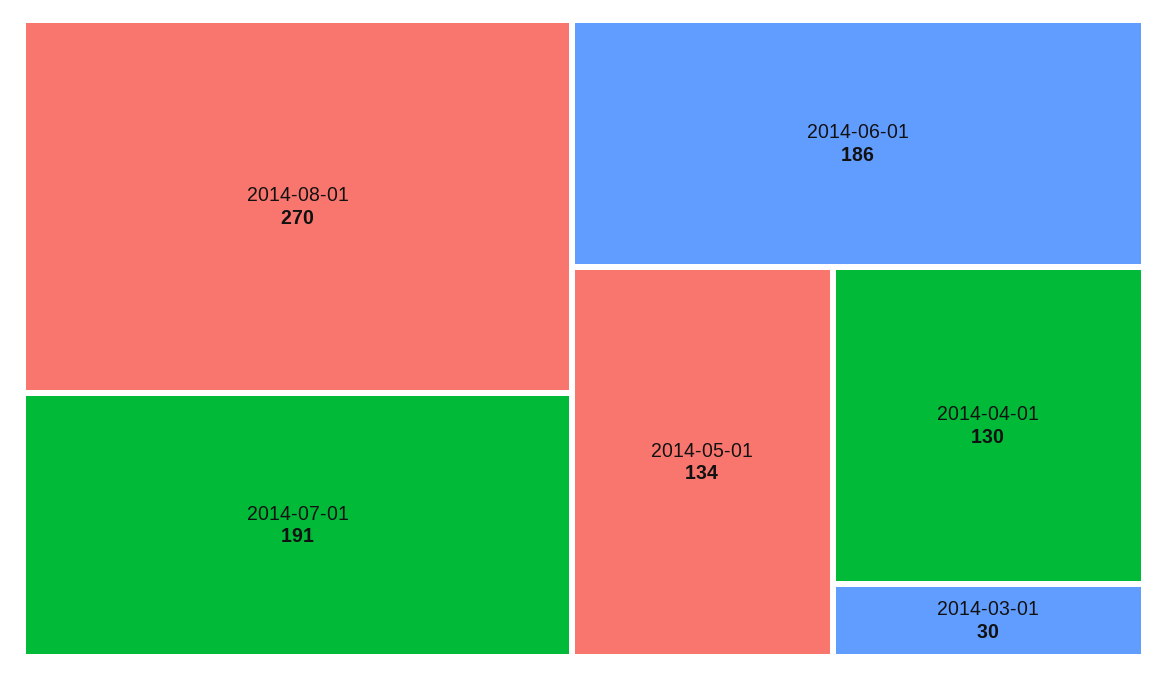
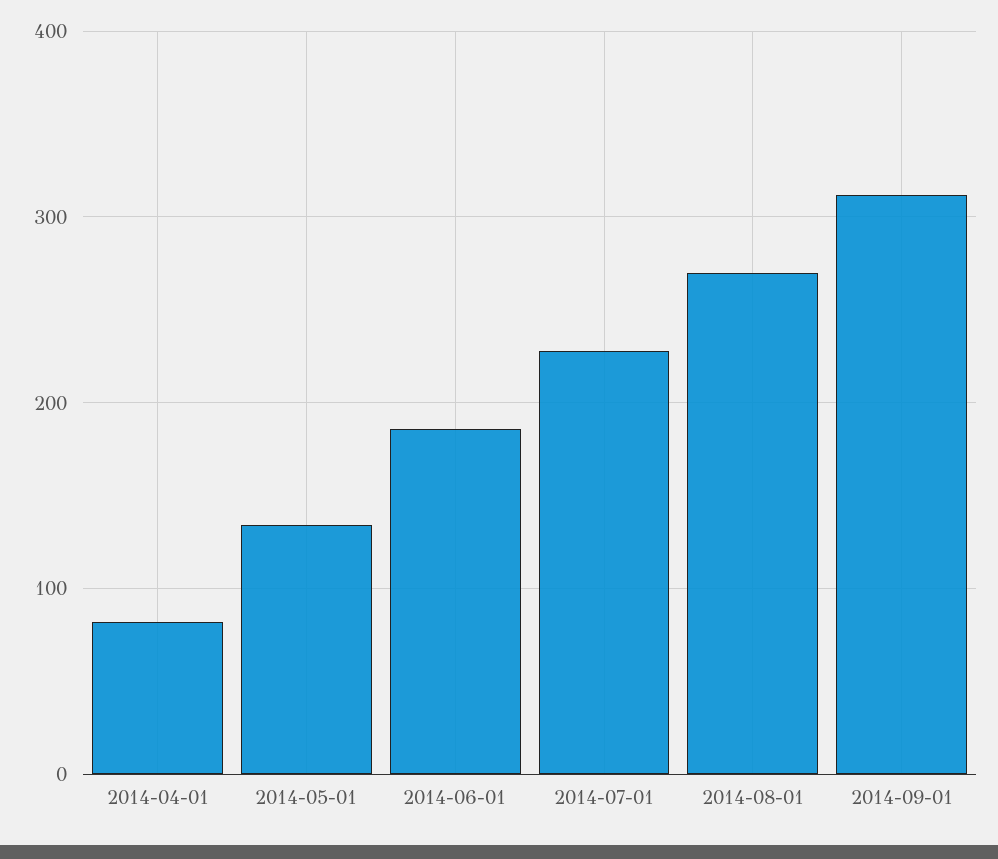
2014-07-01: 191 -> 230
2014-04-01: 130 -> 80
2014-03-01: 30 -> none
2014-09-01: none -> 310

